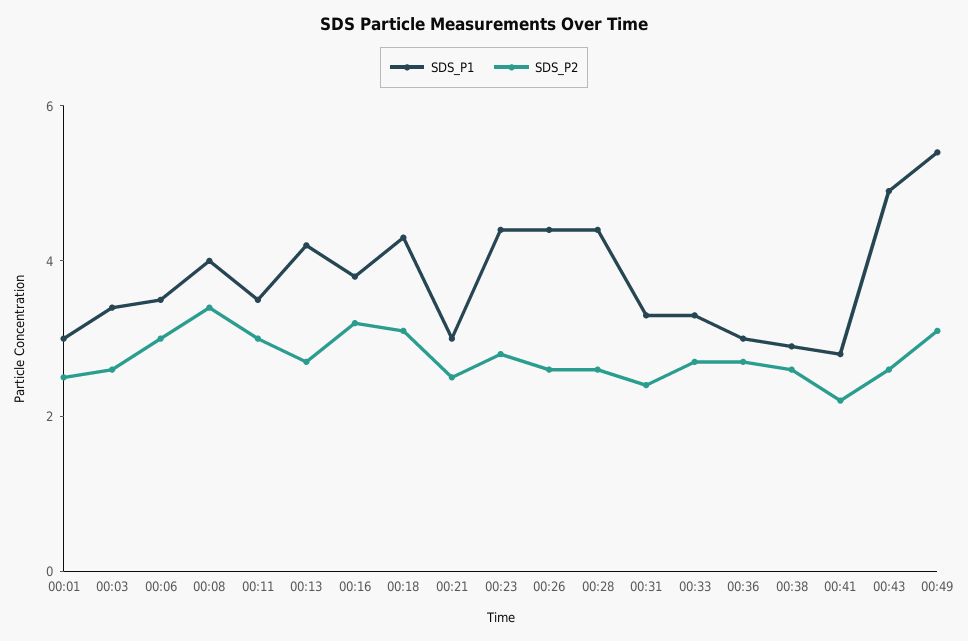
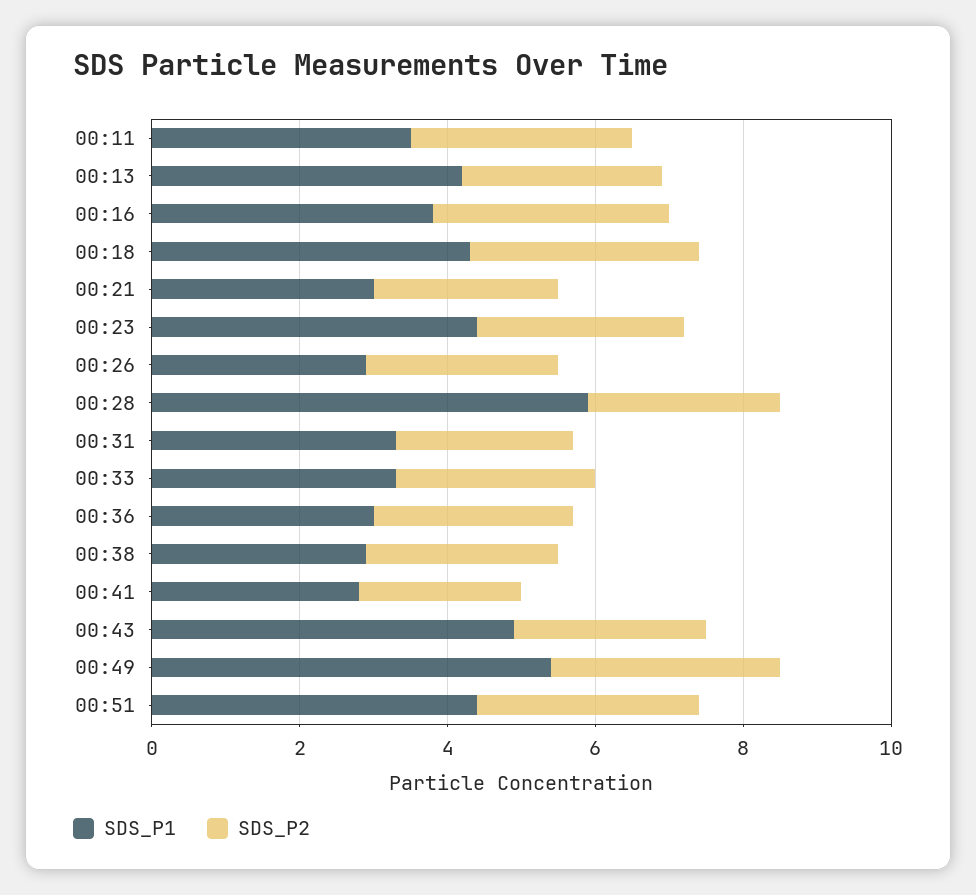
SDS_P1, 00:01: 3 -> none
SDS_P2, 00:01: 2.5 -> none
SDS_P1, 00:03: 3.5 -> none
SDS_P2, 00:03: 2.5 -> none
SDS_P1, 00:06: 3.5 -> none
SDS_P2, 00:06: 3 -> none
SDS_P1, 00:08: 4 -> none
SDS_P2, 00:08: 3.5 -> none
SDS_P1, 00:26: 4.5 -> 3
SDS_P1, 00:28: 4.5 -> 6
SDS_P1, 00:51: none -> 4.5
SDS_P2, 00:51: none -> 3

